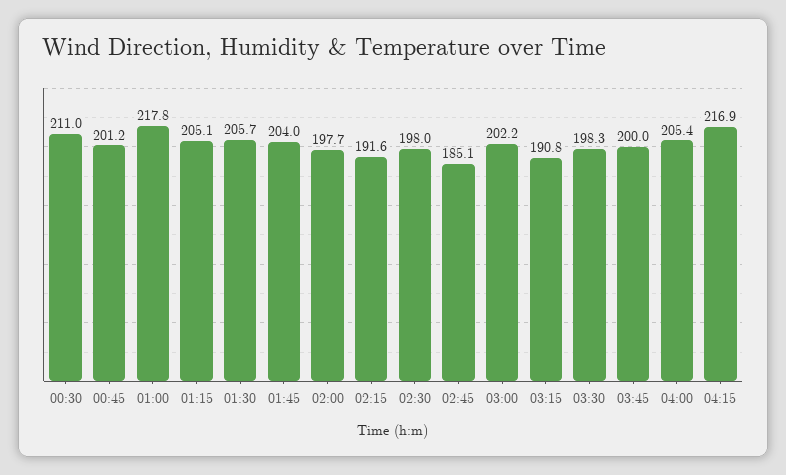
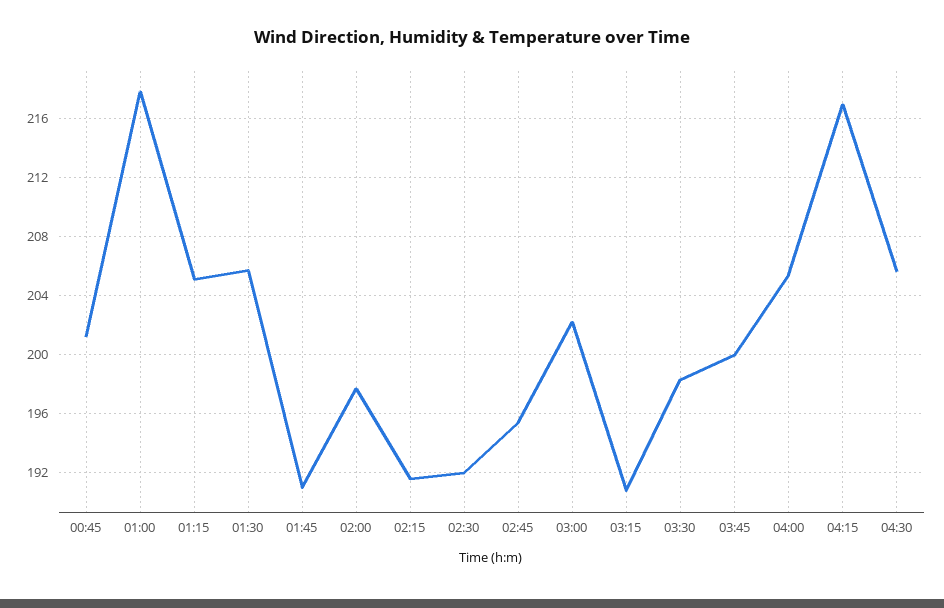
00:30: 211 -> none
01:45: 204 -> 191
02:30: 198 -> 192
02:45: 185.1 -> 195.5
04:30: none -> 205.5

